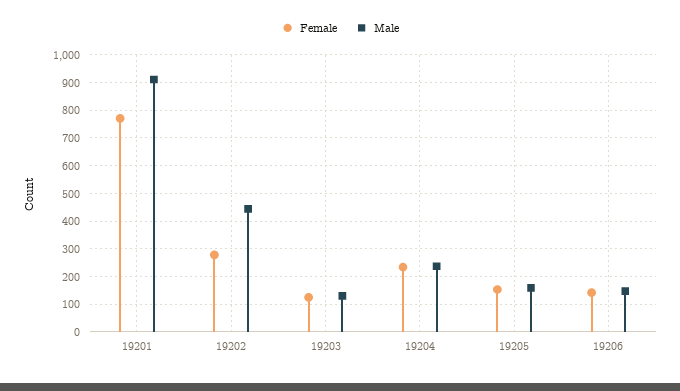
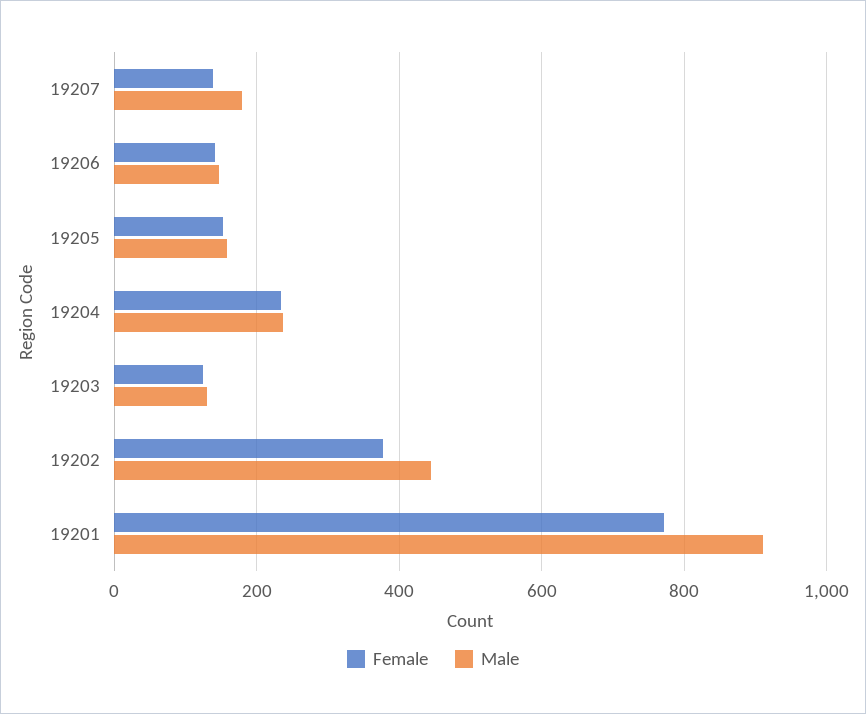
Female, 19202: 275 -> 380
Female, 19207: none -> 140
Male, 19207: none -> 180

